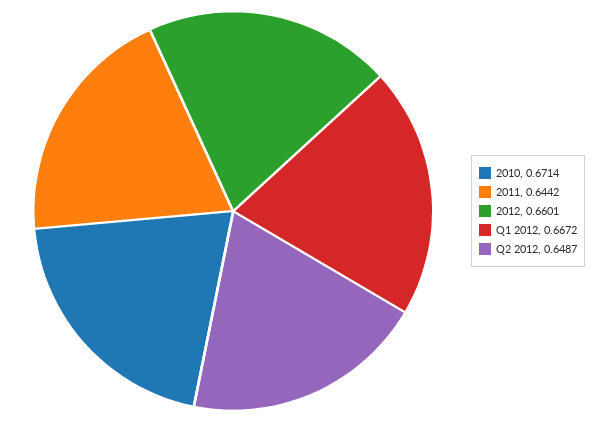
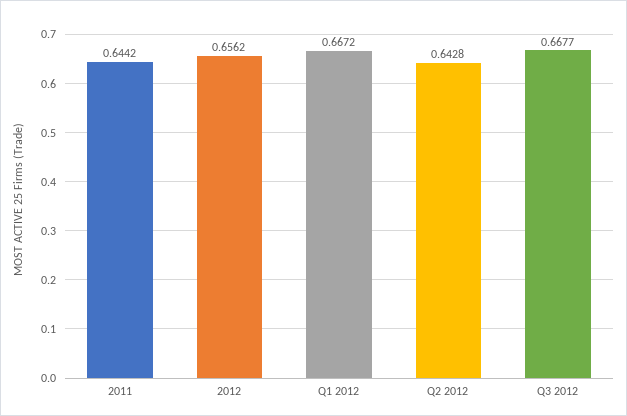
2010: 0.6714 -> none
2012: 0.6601 -> 0.6562
Q2 2012: 0.6487 -> 0.6428
Q3 2012: none -> 0.6677

